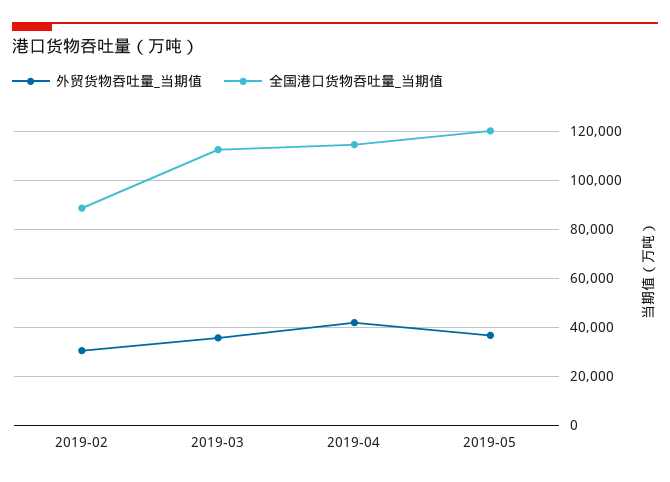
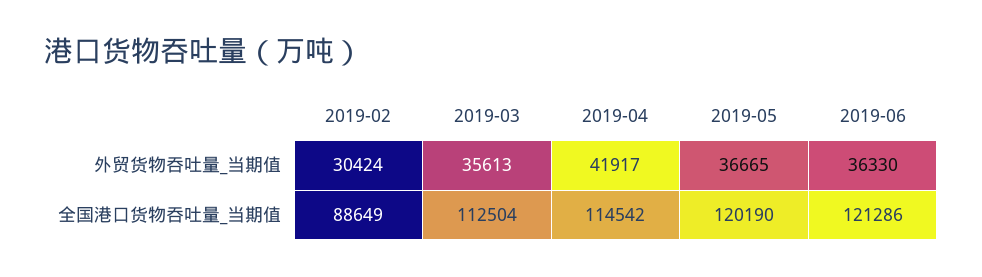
外贸货物吞吐量_当期值, 2019-06: none -> 36330
全国港口货物吞吐量_当期值, 2019-06: none -> 121286

